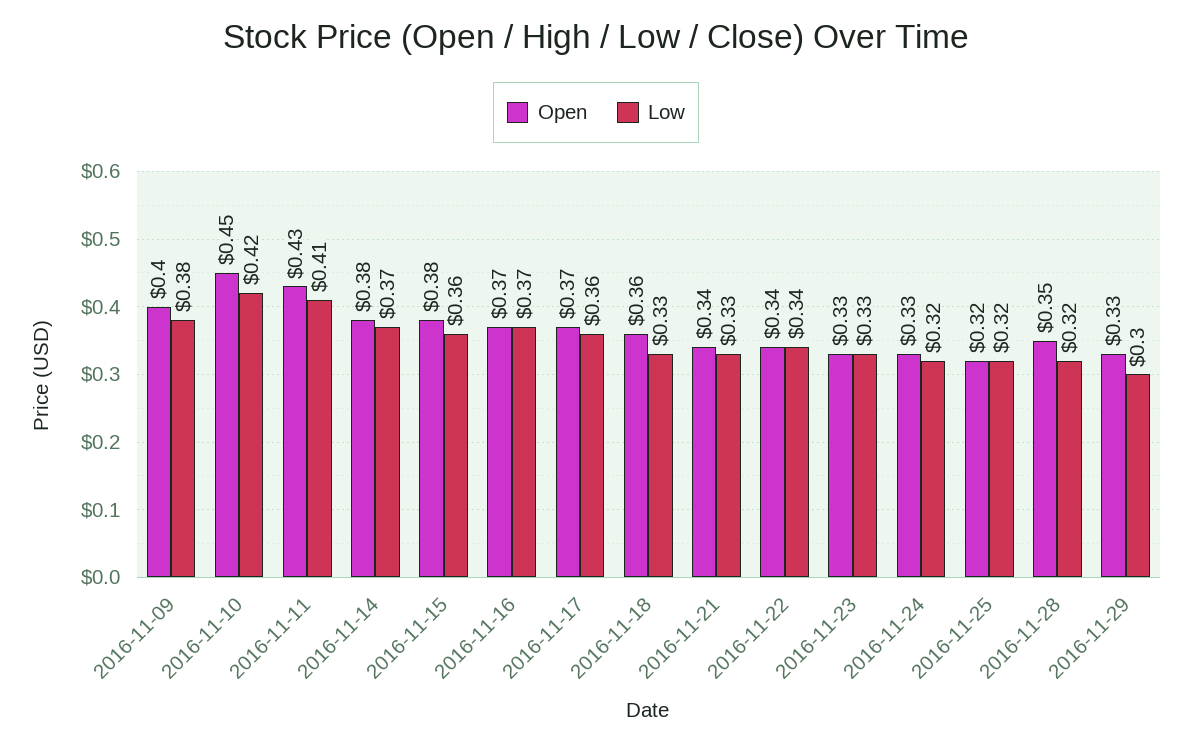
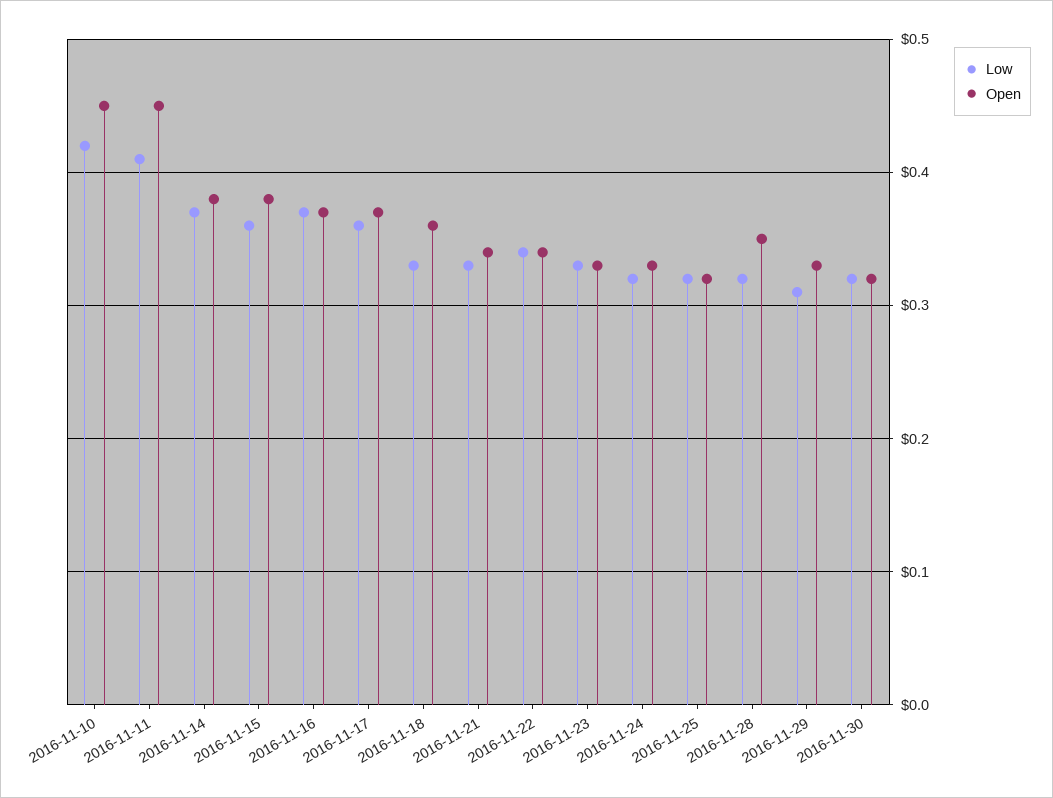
Open, 2016-11-09: 0.4 -> none
Low, 2016-11-09: 0.38 -> none
Open, 2016-11-11: 0.43 -> 0.45
Low, 2016-11-29: 0.3 -> 0.31
Low, 2016-11-30: none -> 0.32
Open, 2016-11-30: none -> 0.32

